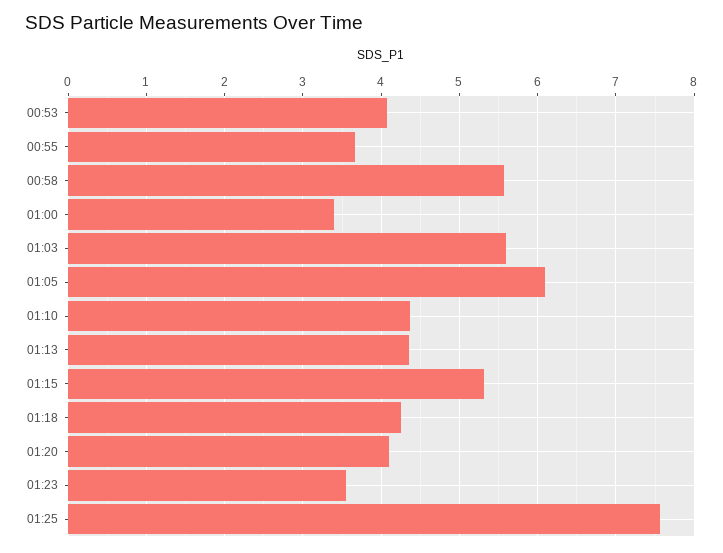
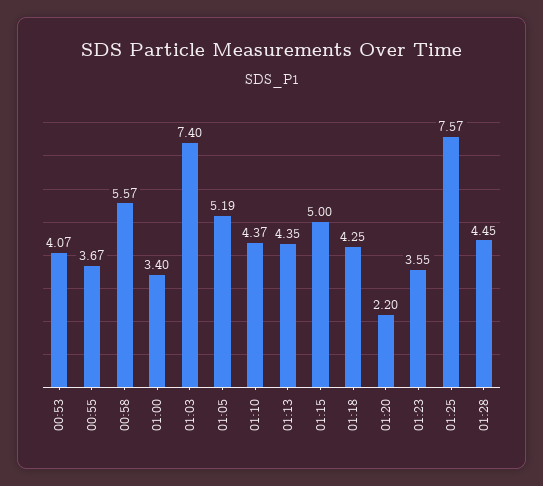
01:03: 5.6 -> 7.4
01:05: 6.1 -> 5.19
01:15: 5.3 -> 5
01:20: 4.1 -> 2.2
01:28: none -> 4.45

